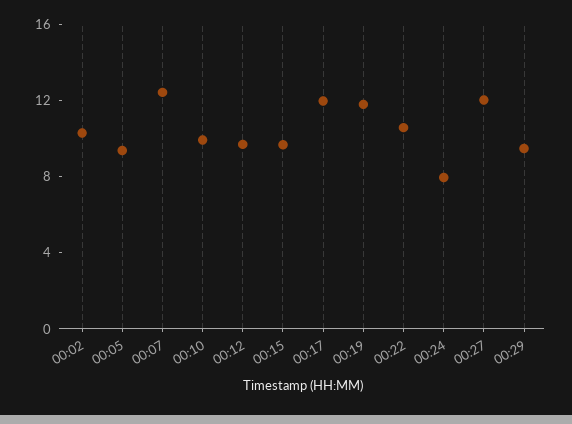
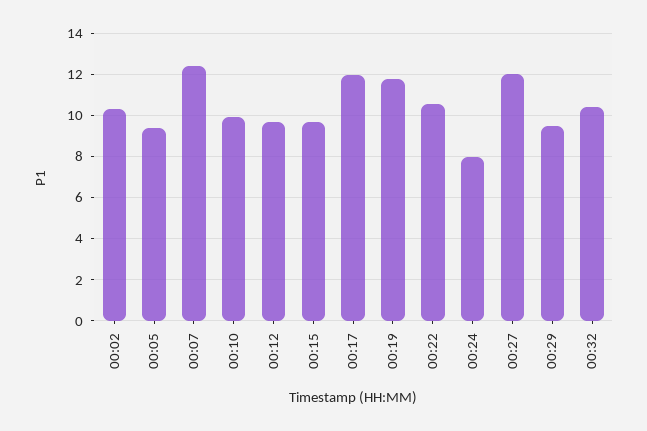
00:32: none -> 10.5

